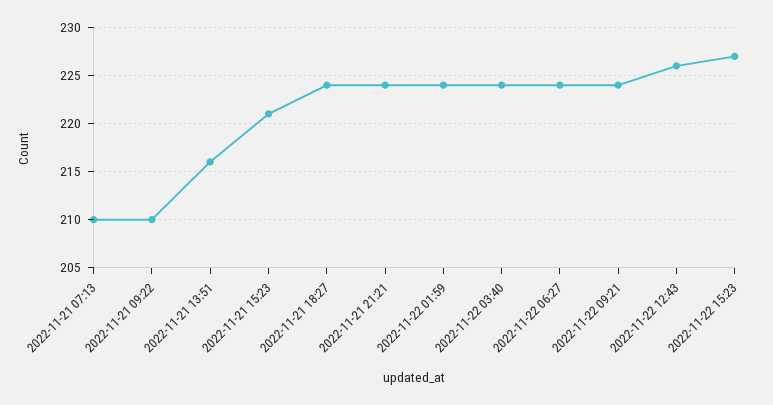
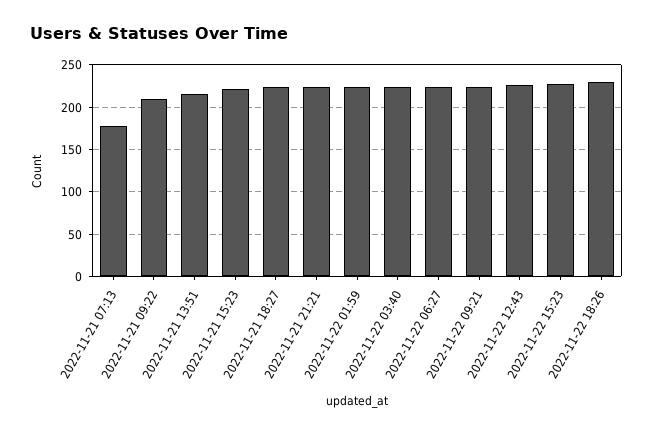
2022-11-21 07:13: 210 -> 180
2022-11-22 18:26: none -> 230

